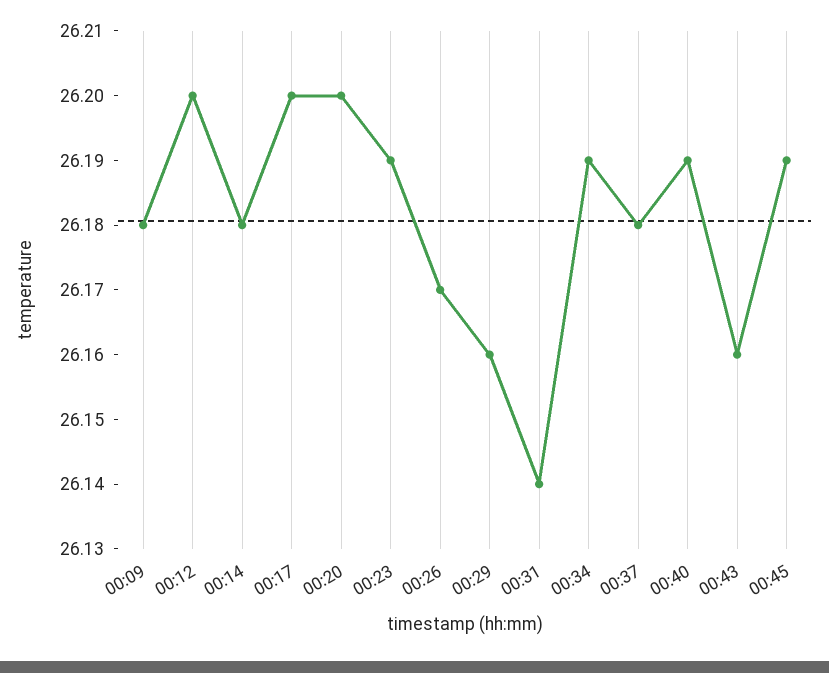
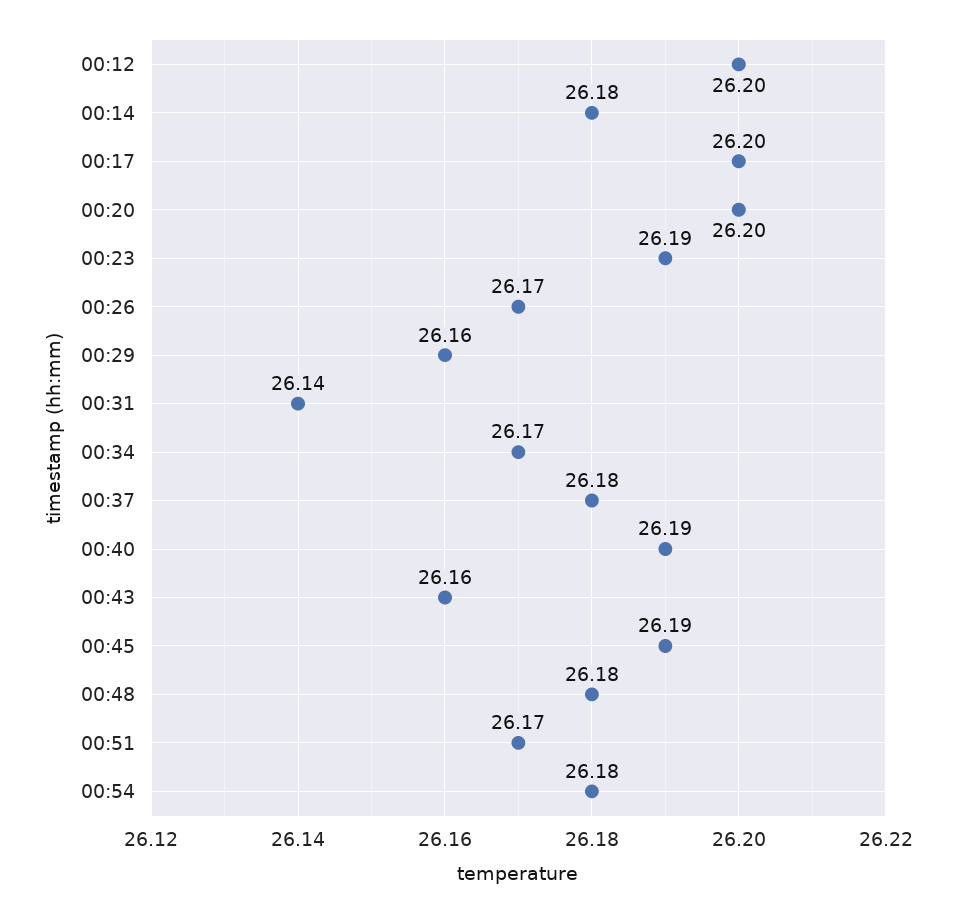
00:09: 26.18 -> none
00:34: 26.19 -> 26.17
00:48: none -> 26.18
00:51: none -> 26.17
00:54: none -> 26.18

